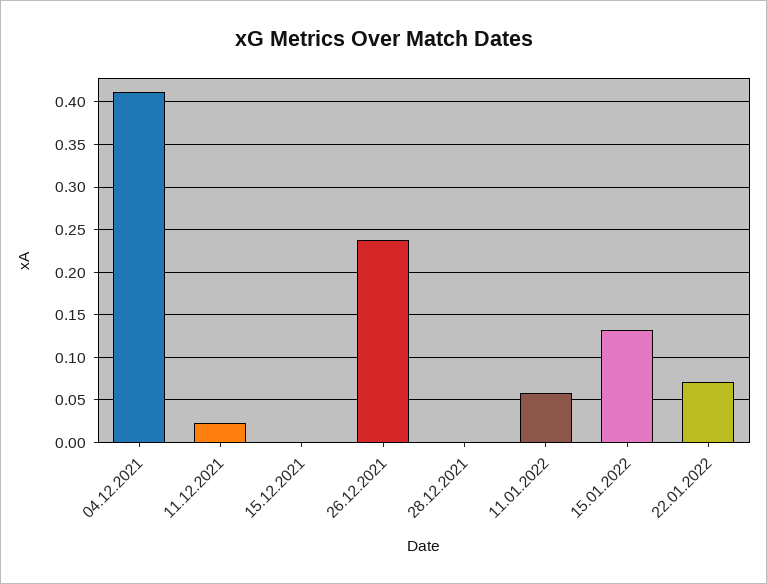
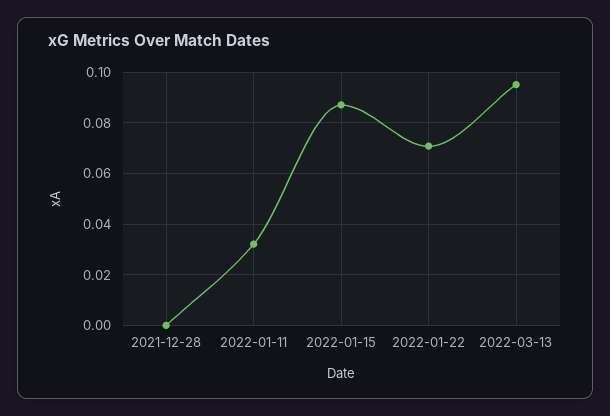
04.12.2021: 0.41 -> none
11.12.2021: 0.02 -> none
15.12.2021: 0 -> none
26.12.2021: 0.24 -> none
11.01.2022: 0.06 -> 0.0325
15.01.2022: 0.13 -> 0.0875
2022-03-13: none -> 0.095

